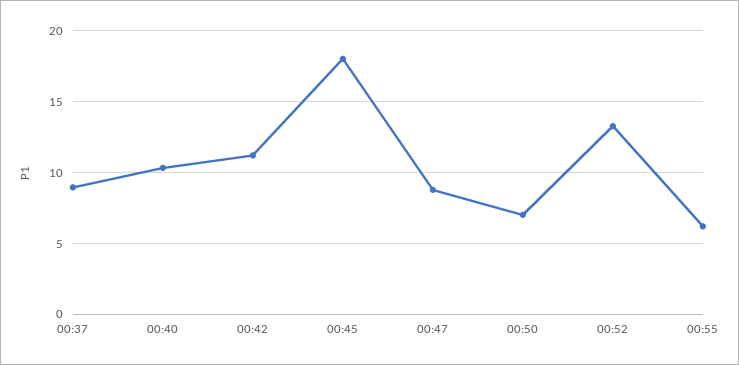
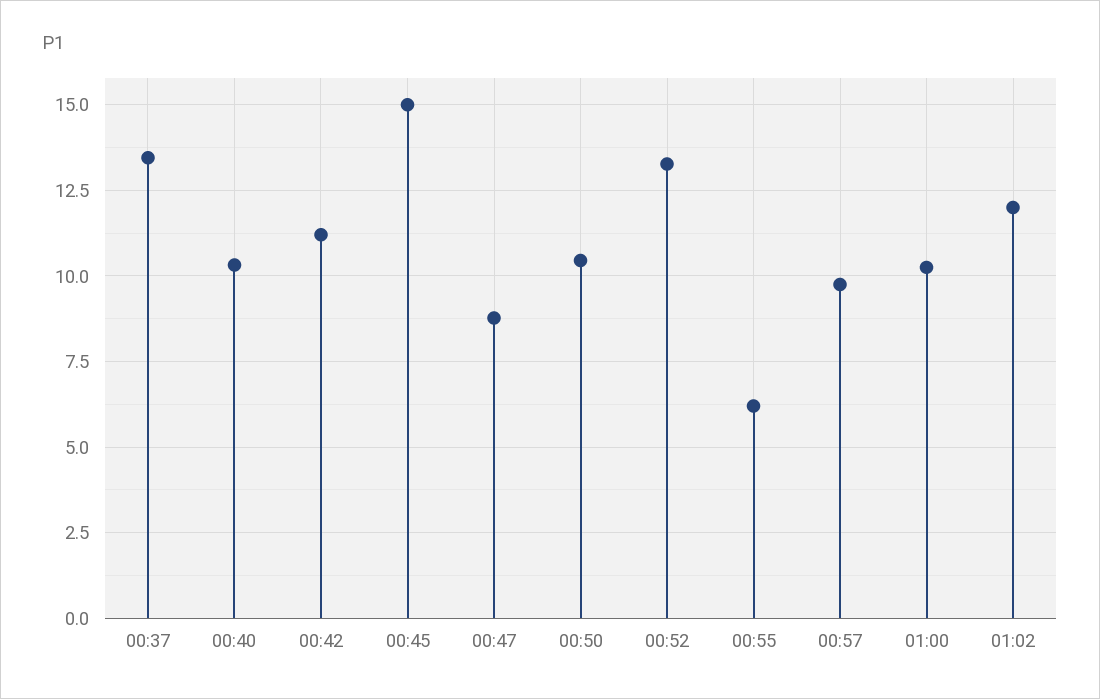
00:37: 9 -> 13.5
00:45: 18 -> 15
00:50: 7 -> 10.5
00:57: none -> 9.75
01:00: none -> 10.25
01:02: none -> 12

